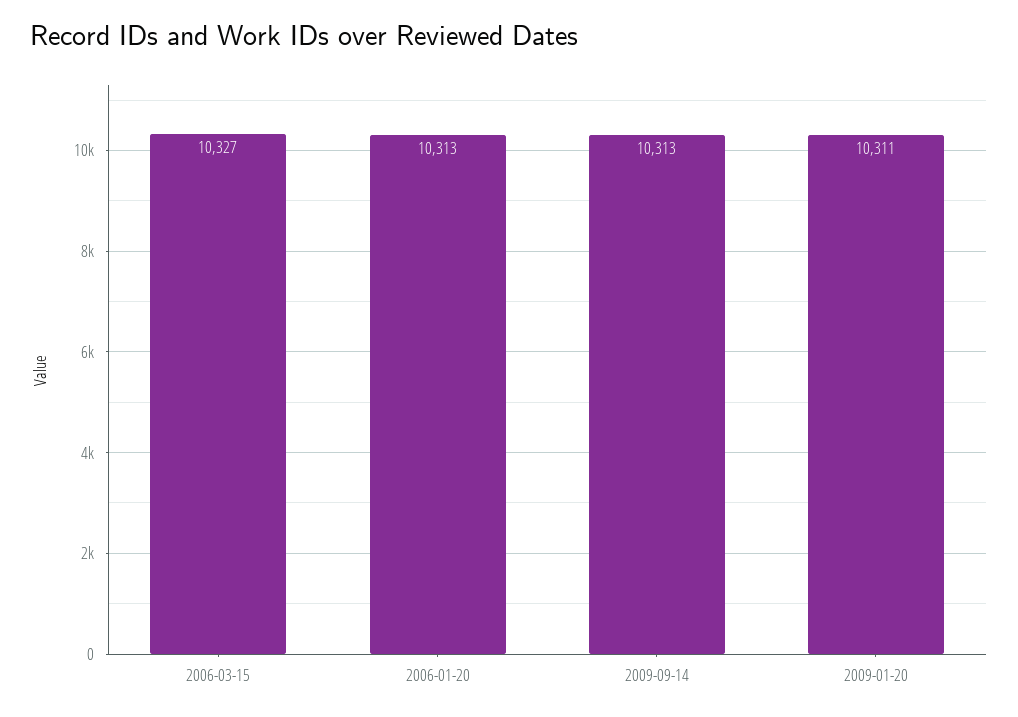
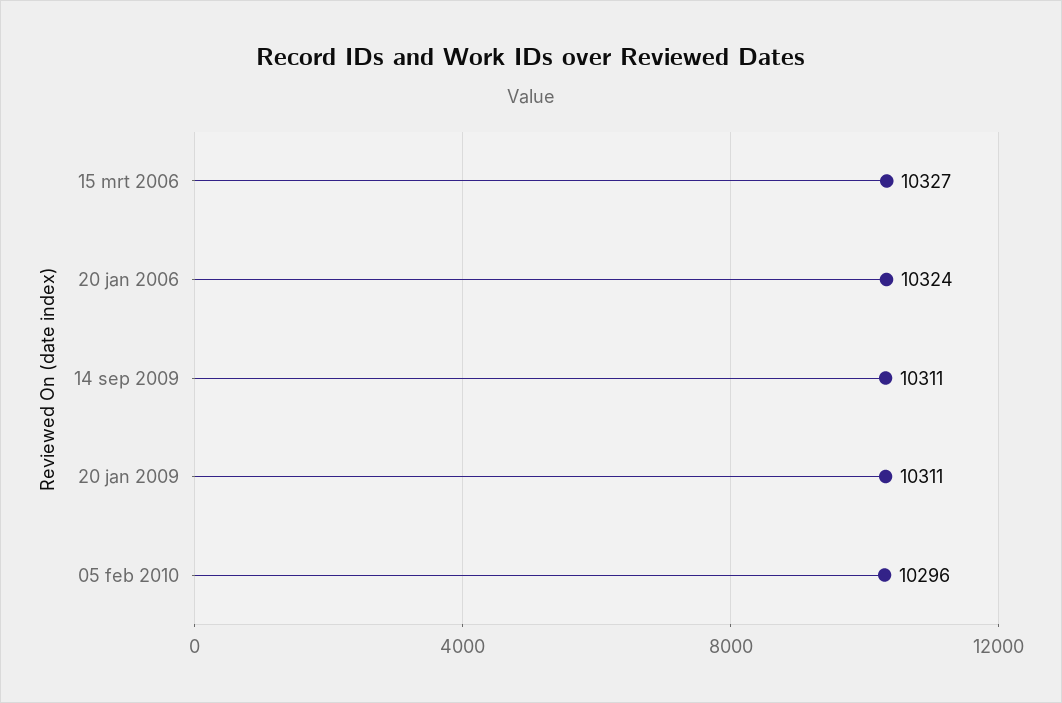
2006-01-20: 10313 -> 10324
2009-09-14: 10313 -> 10311
05 feb 2010: none -> 10296

